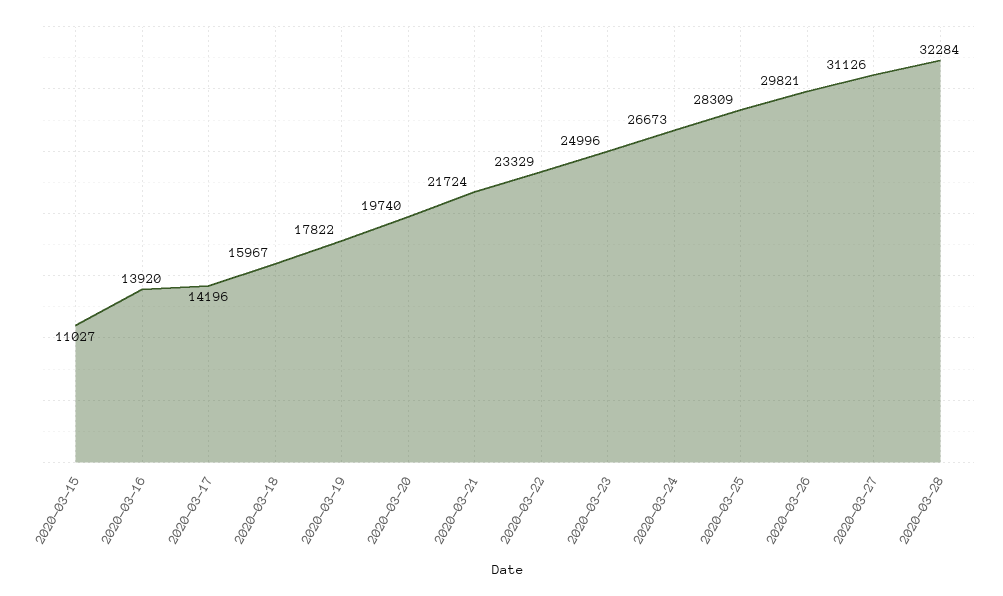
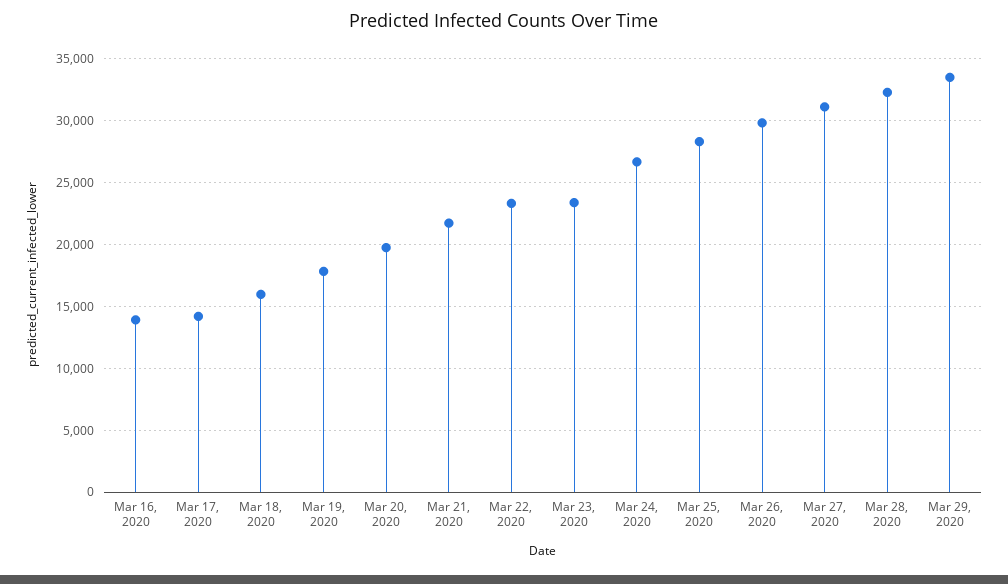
2020-03-15: 11027 -> none
2020-03-23: 24996 -> 23500
Mar 29, 2020: none -> 33500

